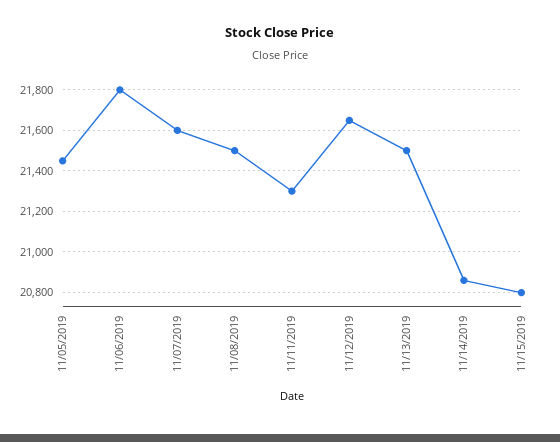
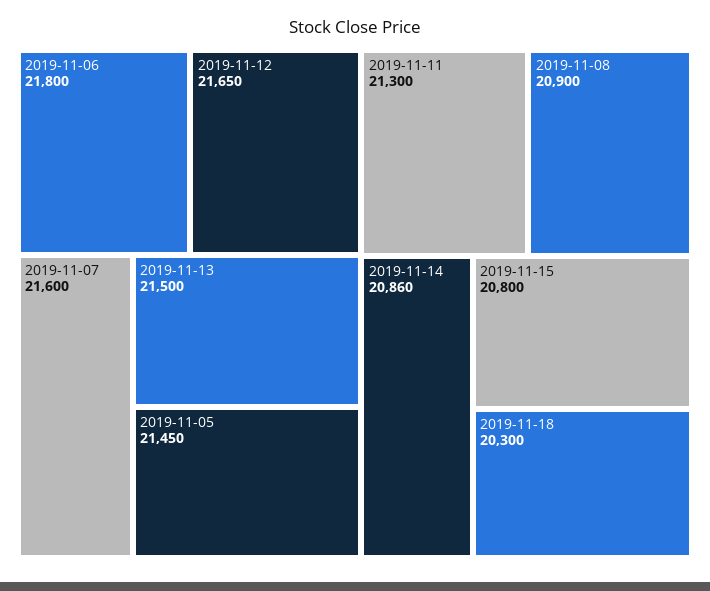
11/08/2019: 21500 -> 20900
2019-11-18: none -> 20300

